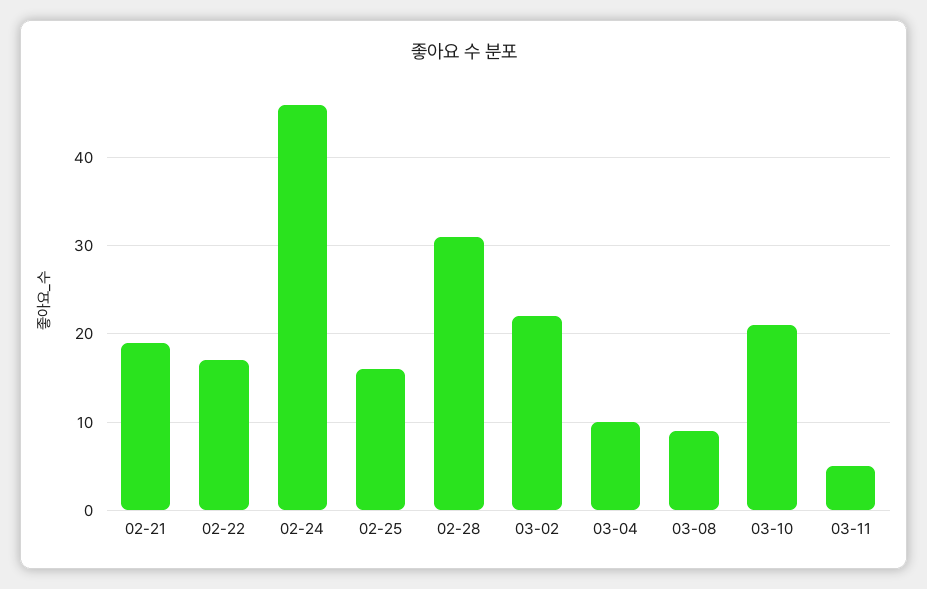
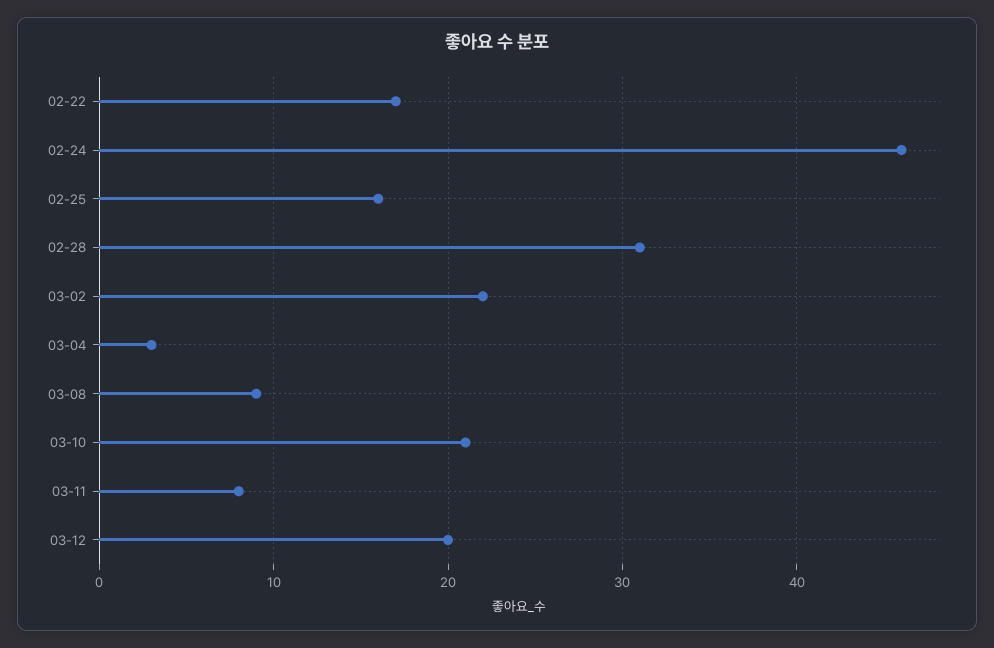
02-21: 19 -> none
03-04: 10 -> 3
03-11: 5 -> 8
03-12: none -> 20

